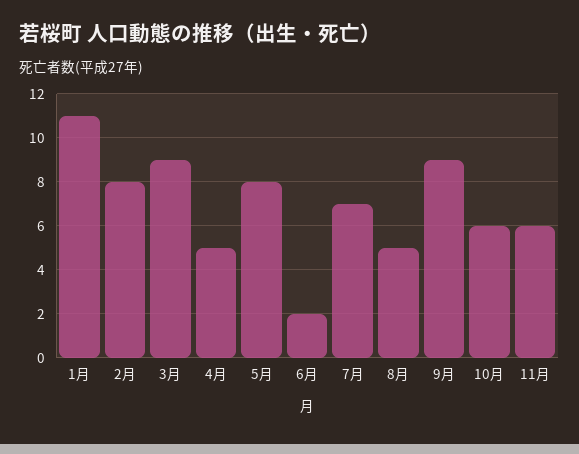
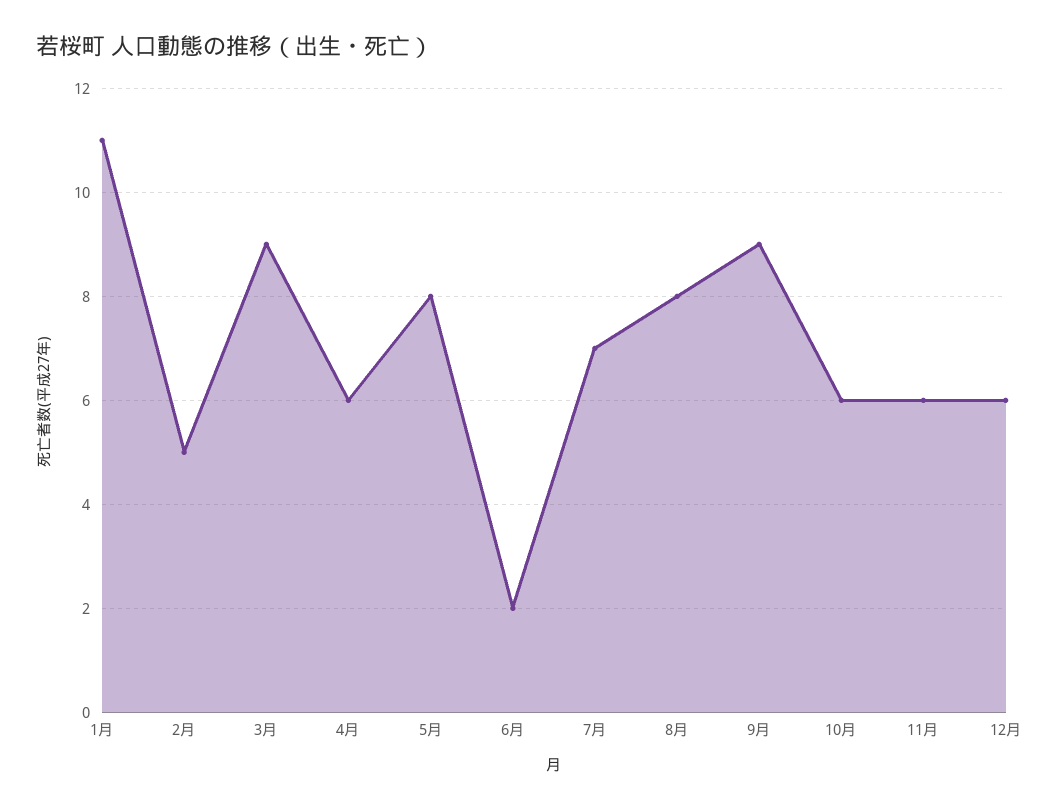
2月: 8 -> 5
4月: 5 -> 6
8月: 5 -> 8
12月: none -> 6

